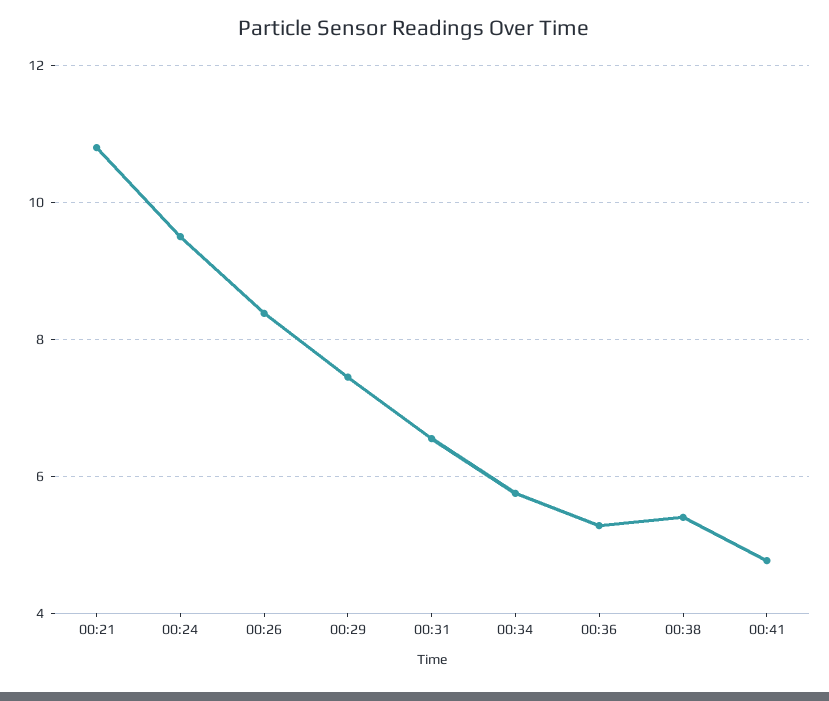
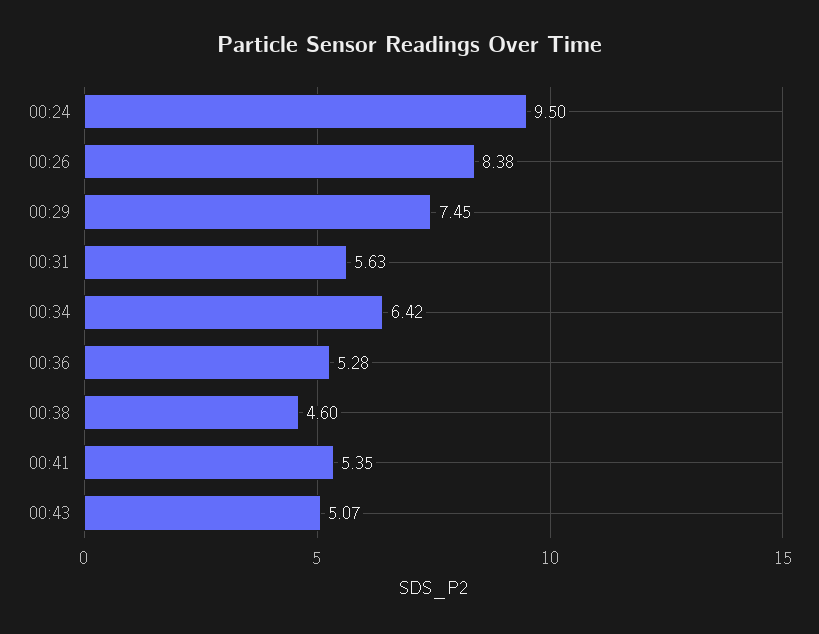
00:21: 10.8 -> none
00:31: 6.6 -> 5.63
00:34: 5.8 -> 6.42
00:38: 5.4 -> 4.6
00:41: 4.8 -> 5.35
00:43: none -> 5.07

